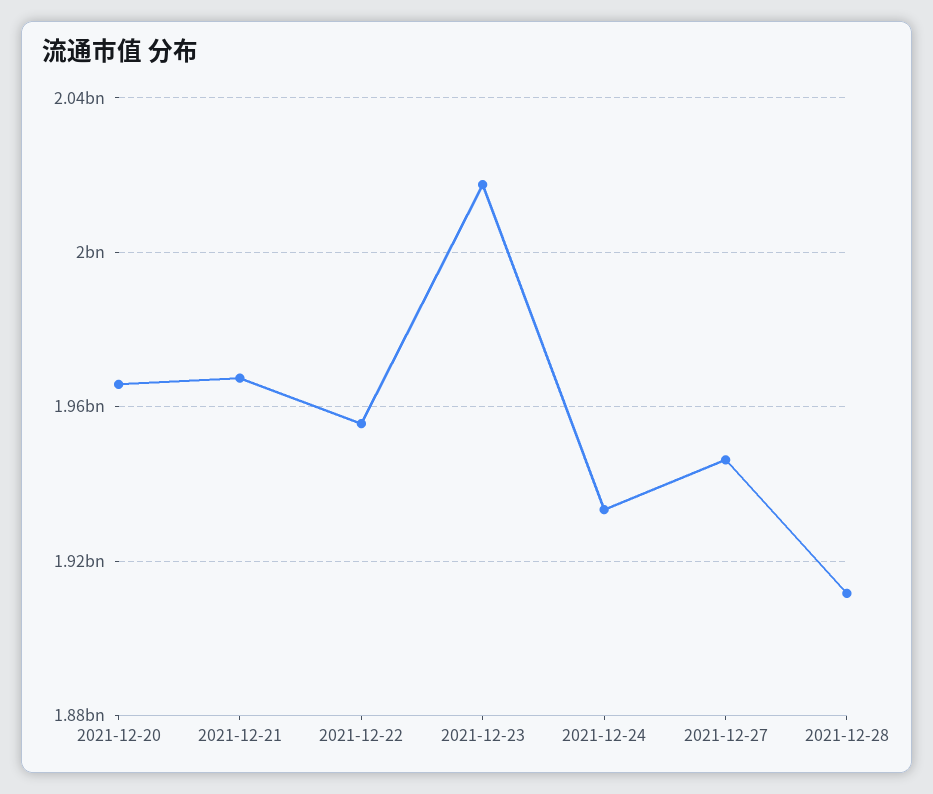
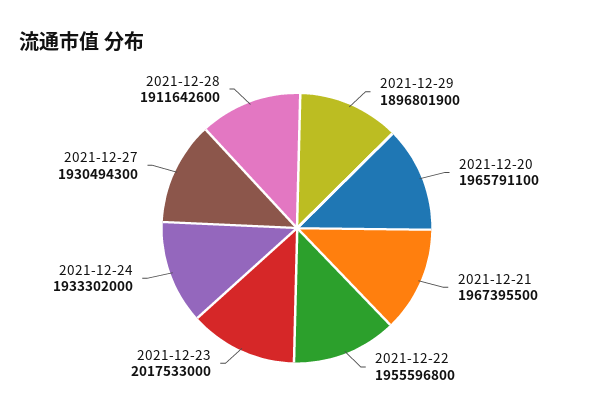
2021-12-27: 1945000000 -> 1930494300
2021-12-29: none -> 1896801900

